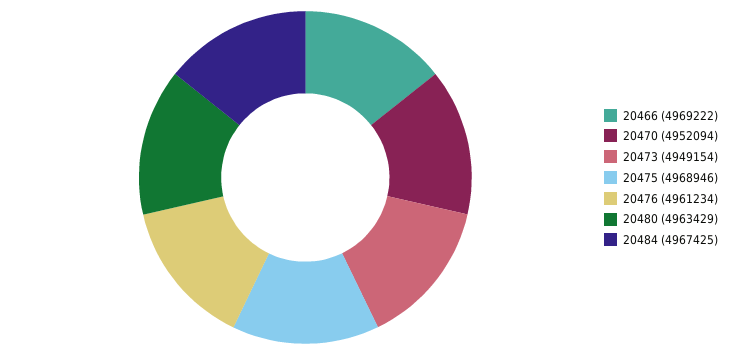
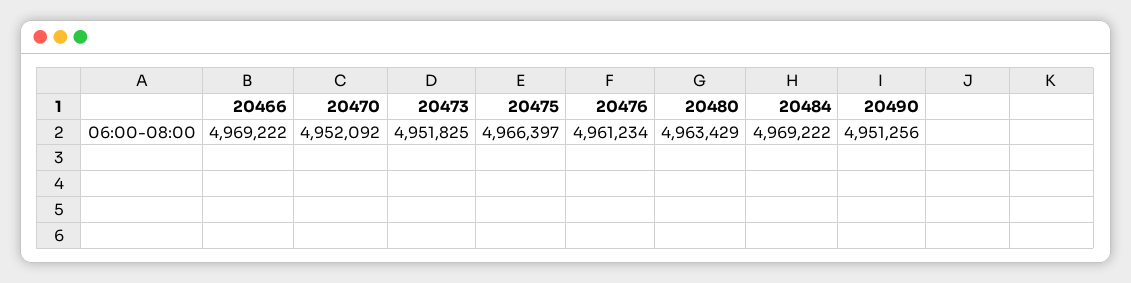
20470: 4952094 -> 4952092
20473: 4949154 -> 4951825
20475: 4968946 -> 4966397
20484: 4967425 -> 4969222
20490: none -> 4951256

